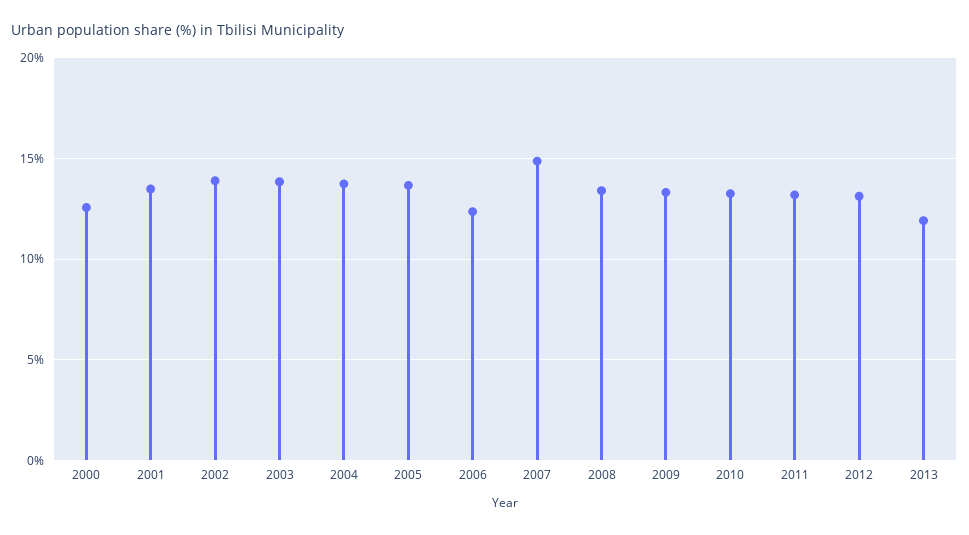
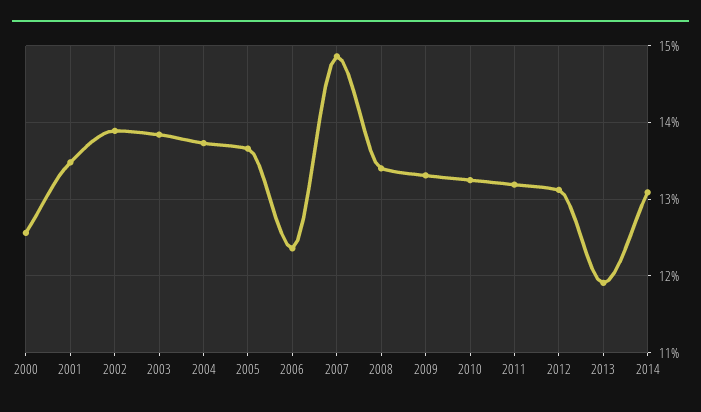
2014: none -> 13.1

